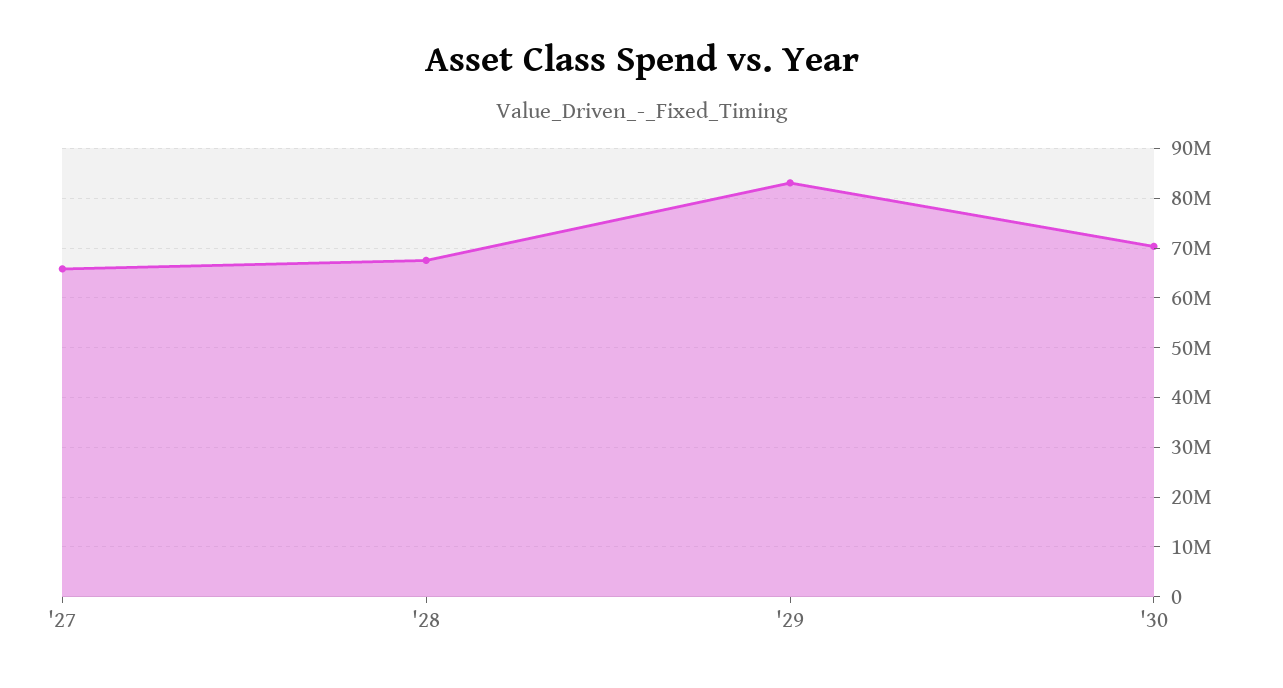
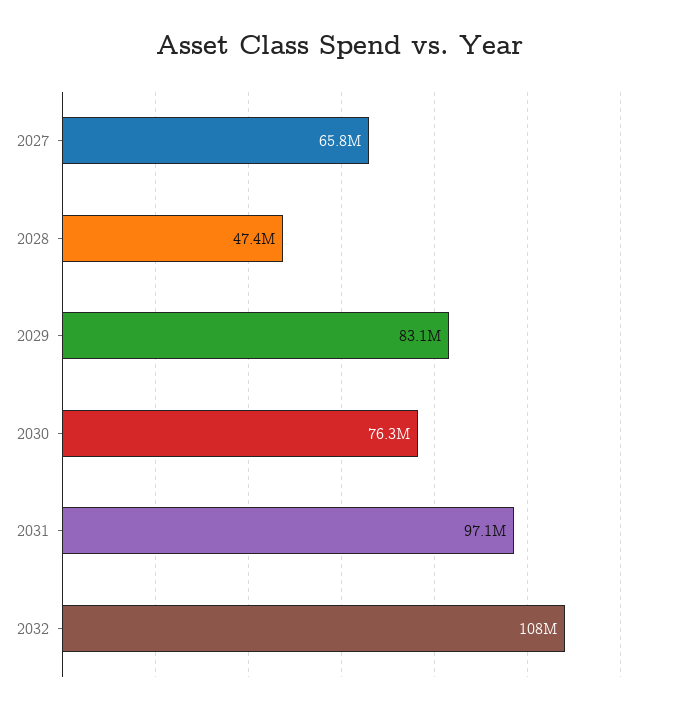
'28: 68000000 -> 47400000
'30: 70000000 -> 76300000
2031: none -> 97100000
2032: none -> 108000000

